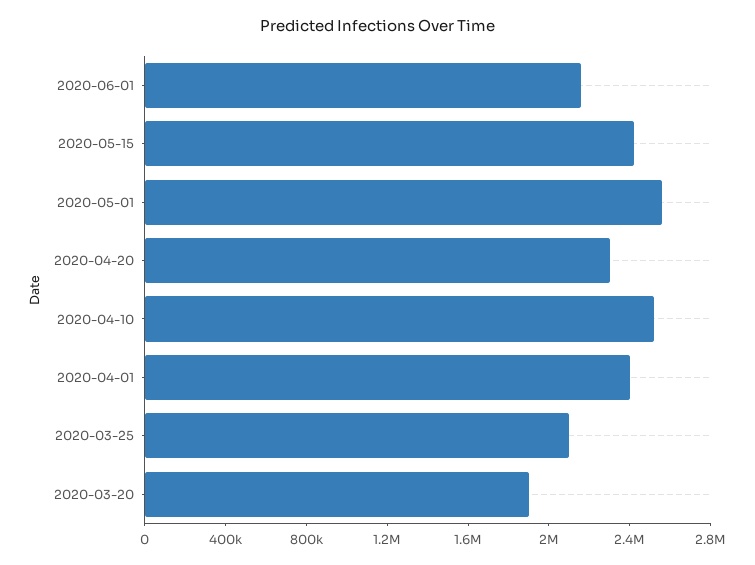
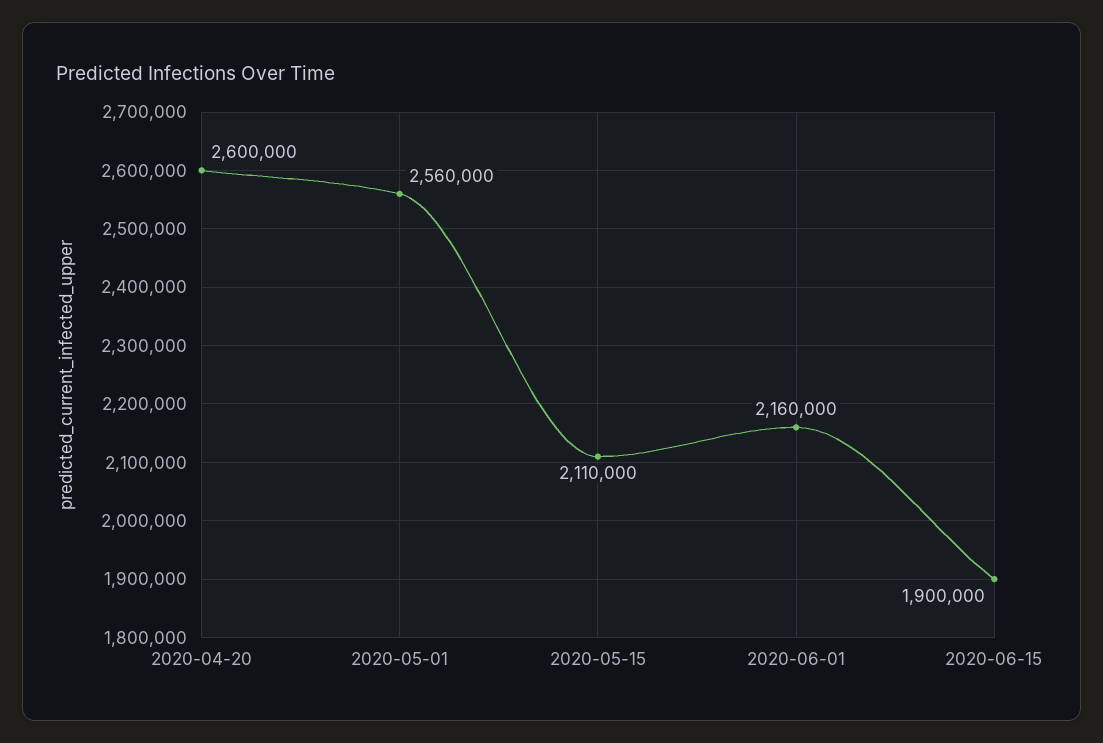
2020-05-15: 2400000 -> 2110000
2020-04-20: 2300000 -> 2600000
2020-04-10: 2500000 -> none
2020-04-01: 2400000 -> none
2020-03-25: 2100000 -> none
2020-03-20: 1900000 -> none
2020-06-15: none -> 1900000

